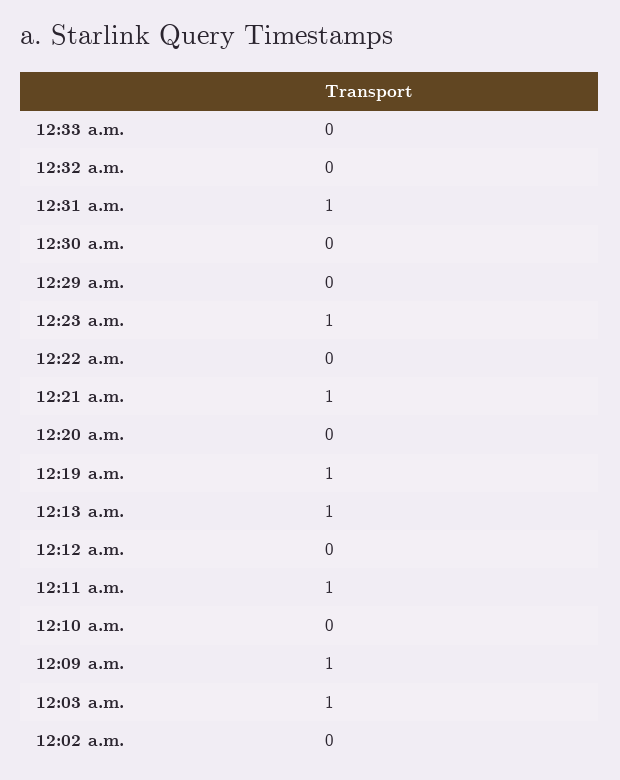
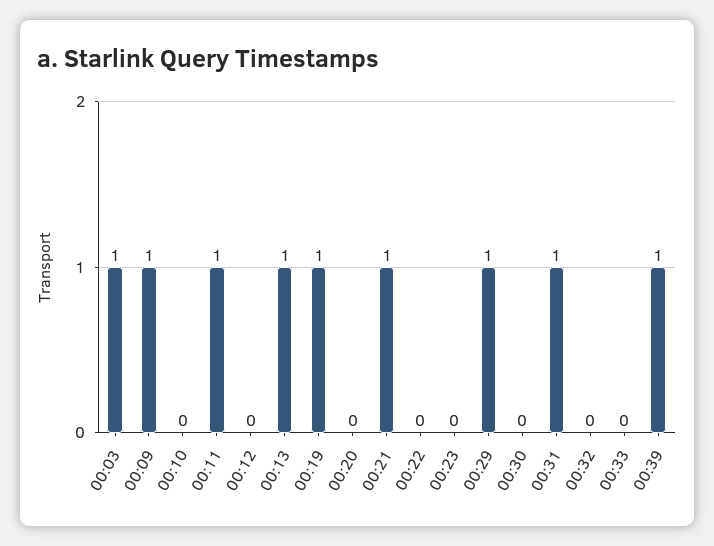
12:29 a.m.: 0 -> 1
12:23 a.m.: 1 -> 0
12:02 a.m.: 0 -> none
00:39: none -> 1

